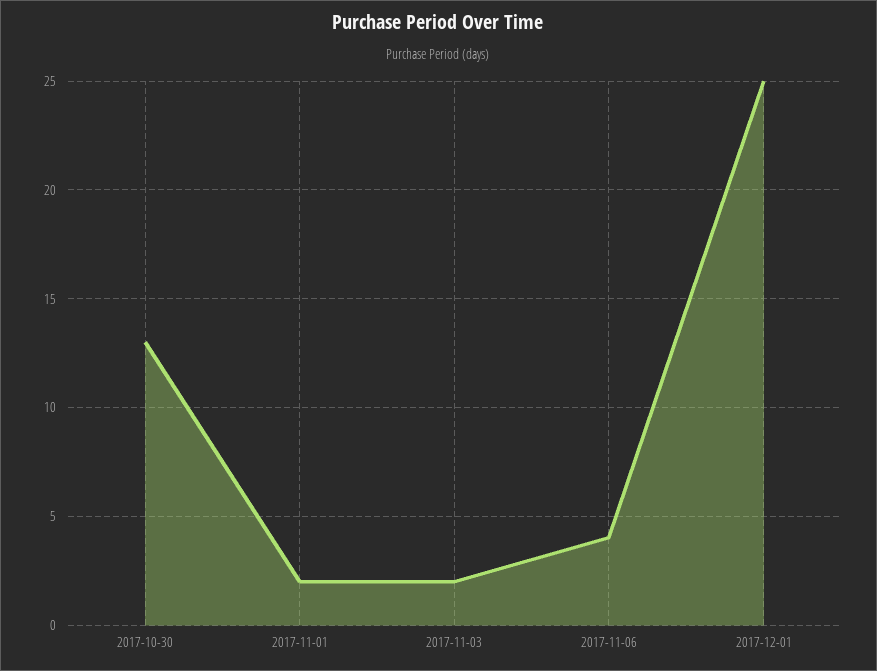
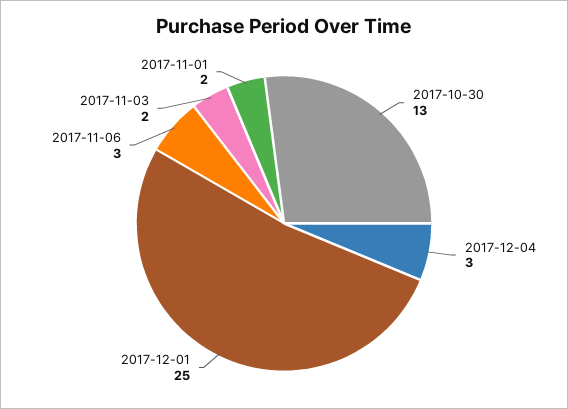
2017-11-06: 4 -> 3
2017-12-04: none -> 3

